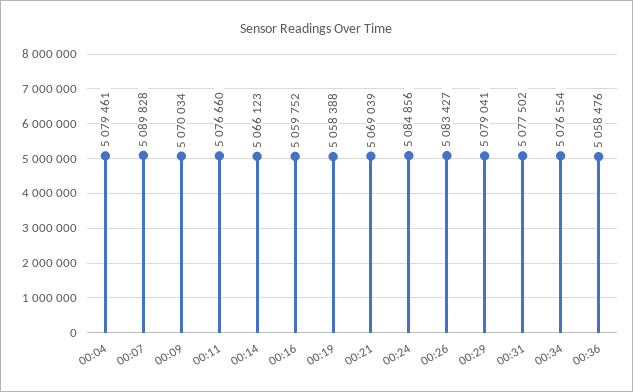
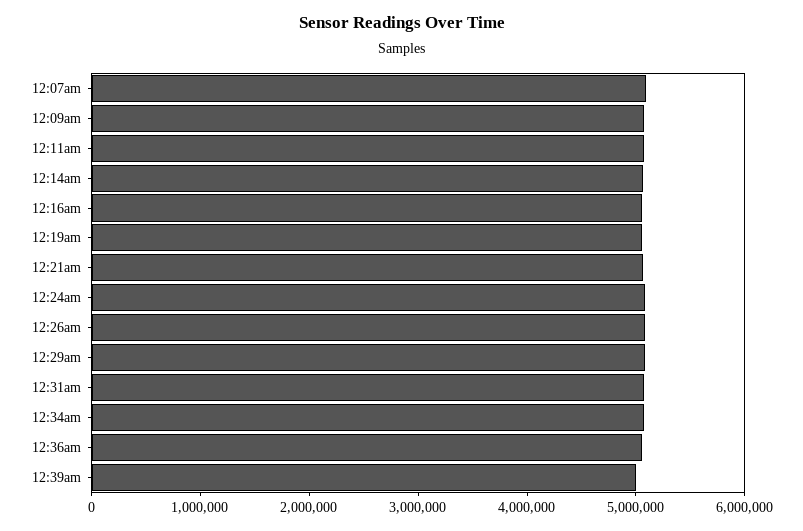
00:04: 5079461 -> none
12:39am: none -> 5000000

